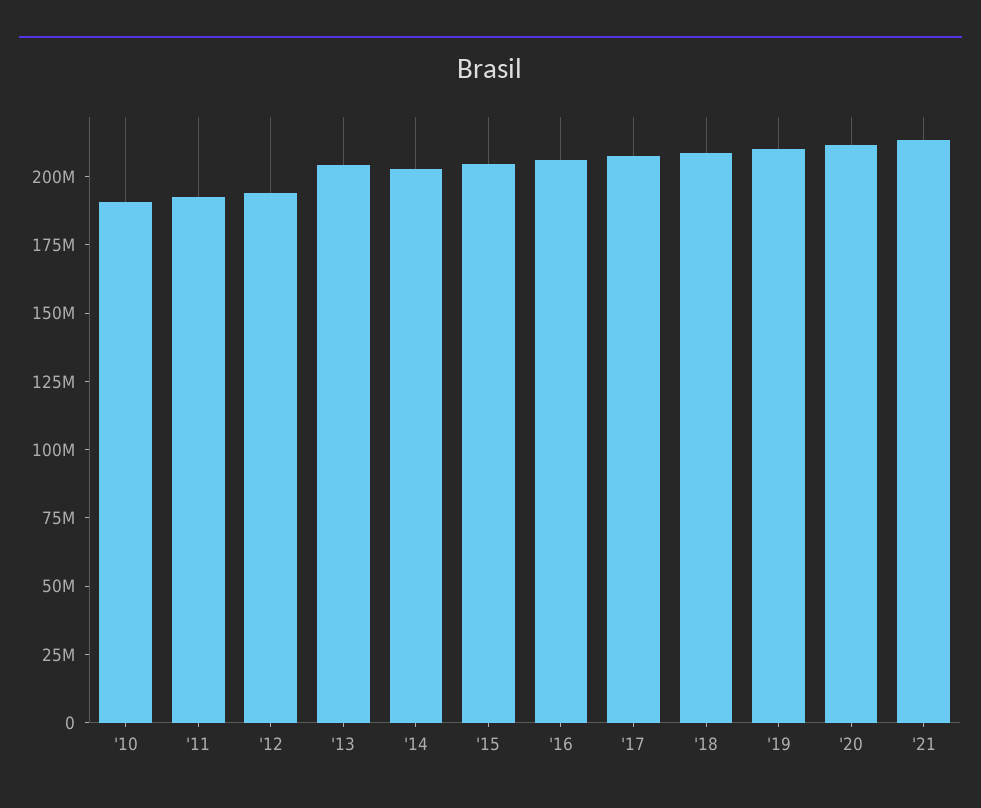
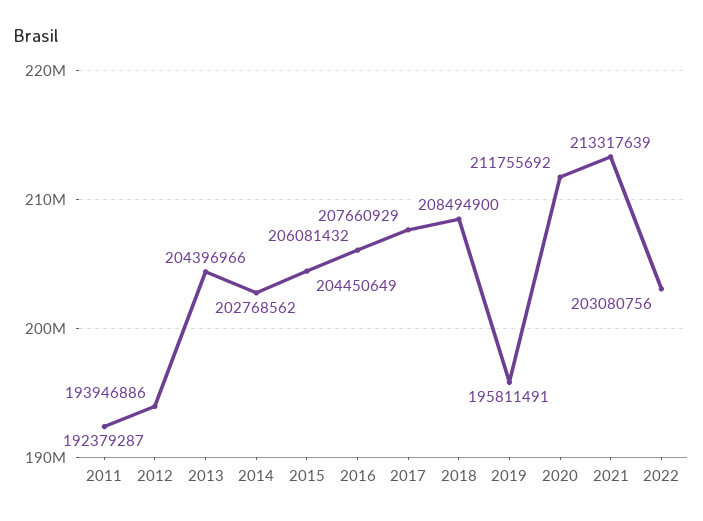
'10: 190000000 -> none
'19: 210000000 -> 195811491
2022: none -> 203080756

